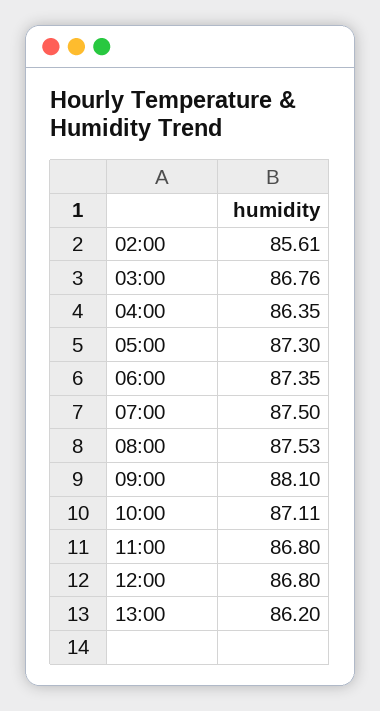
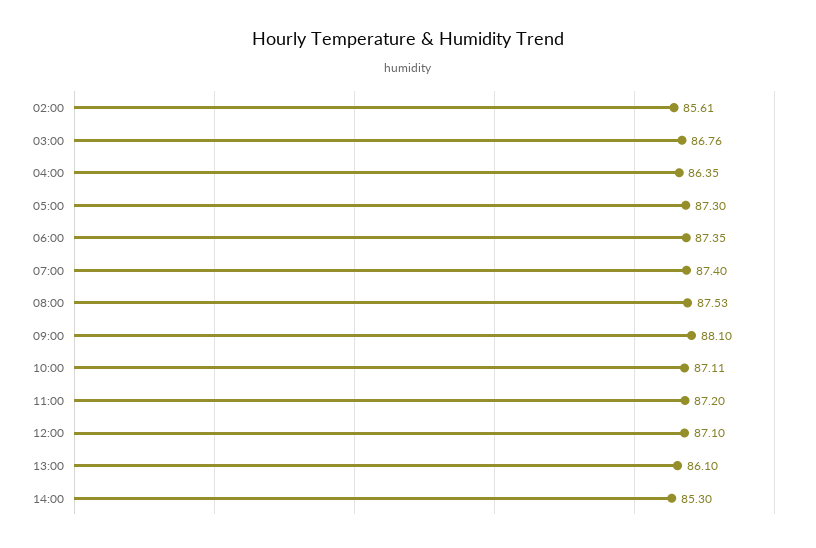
07:00: 87.5 -> 87.4
11:00: 86.8 -> 87.2
12:00: 86.8 -> 87.1
13:00: 86.2 -> 86.1
14:00: none -> 85.3

